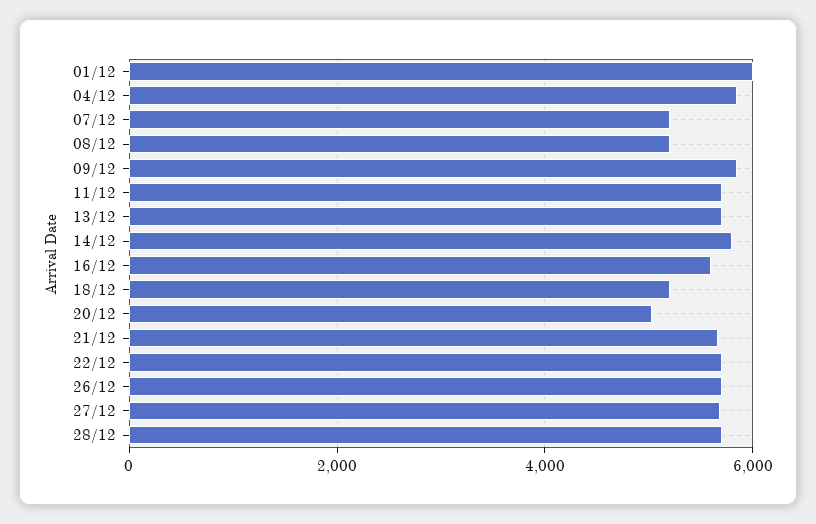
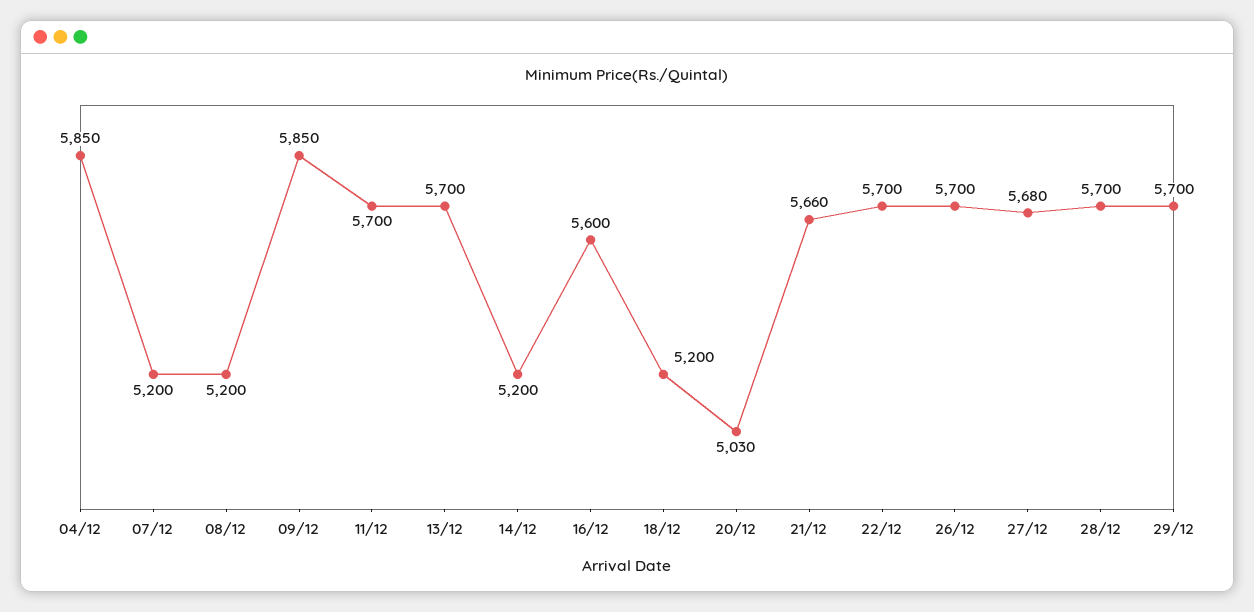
01/12: 6000 -> none
14/12: 5800 -> 5200
29/12: none -> 5700

